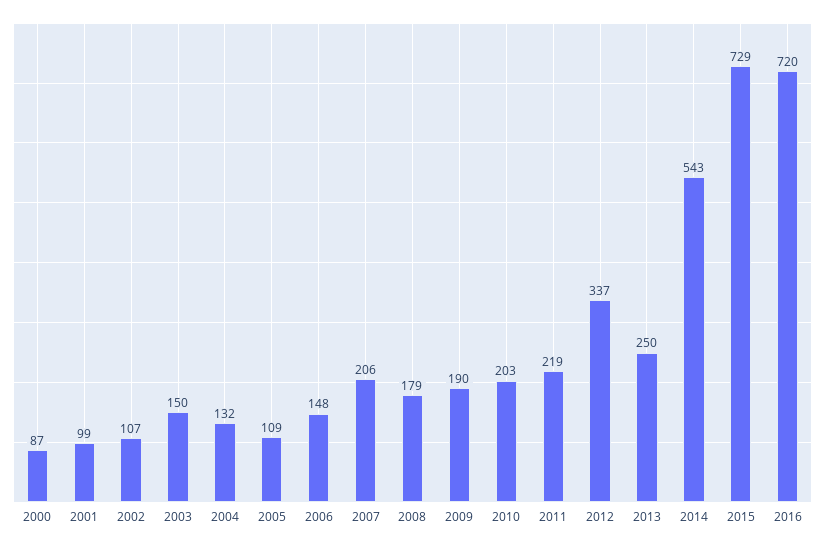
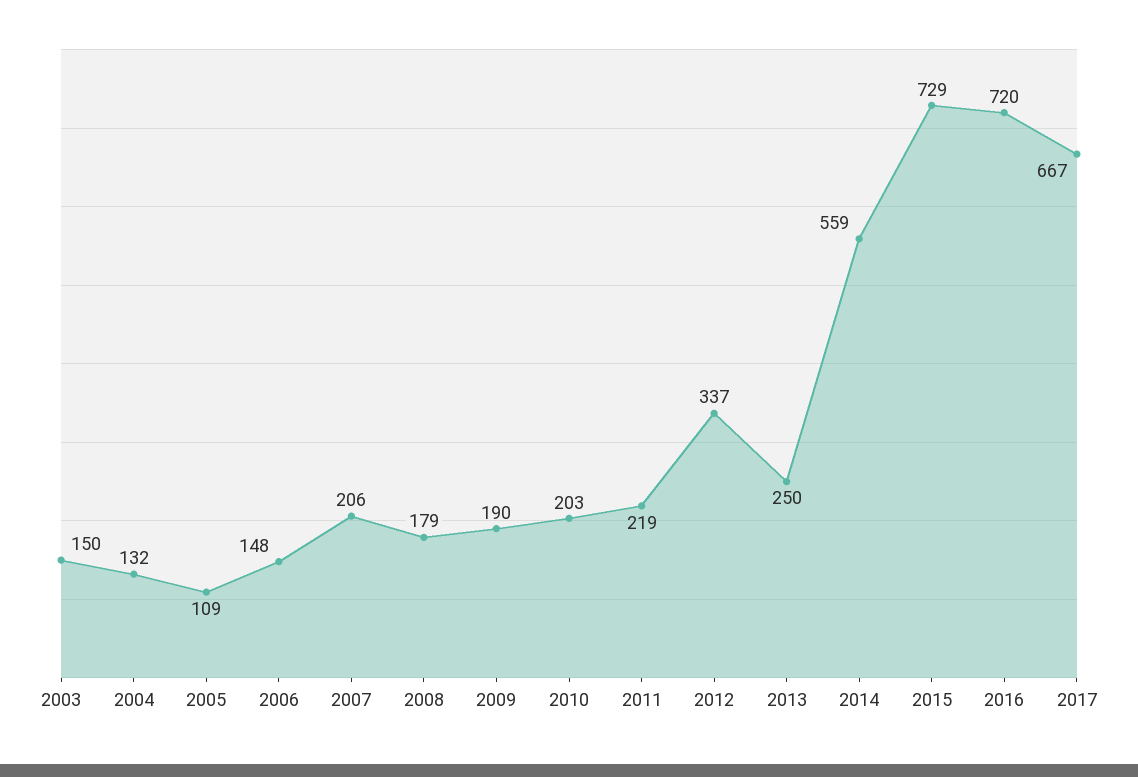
2000: 87 -> none
2001: 99 -> none
2002: 107 -> none
2014: 543 -> 559
2017: none -> 667

